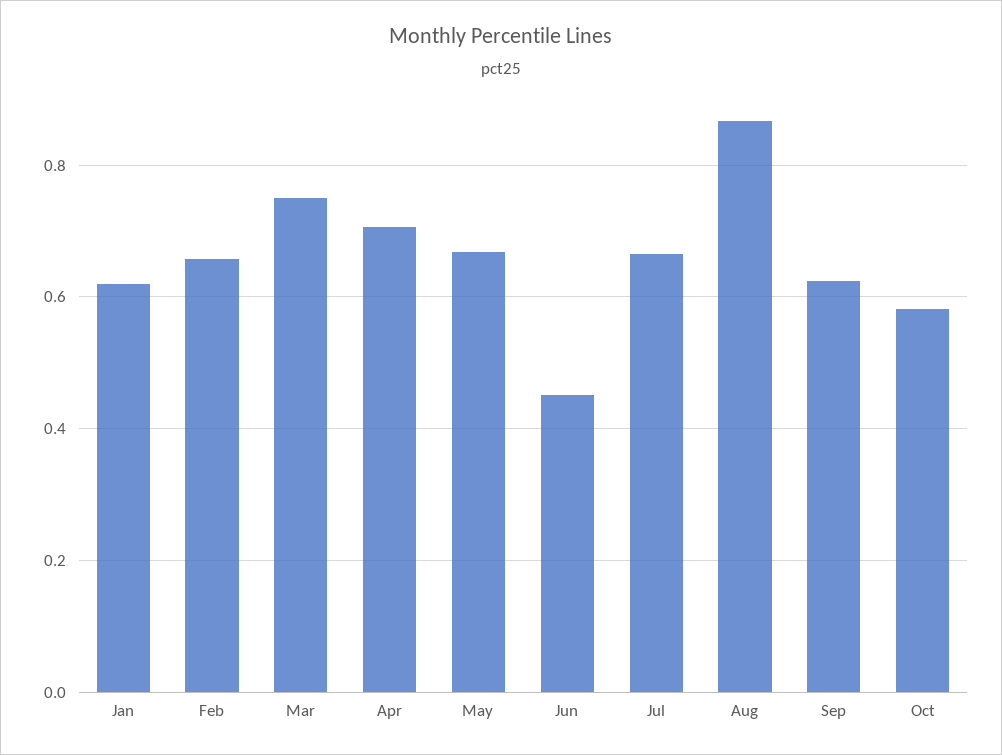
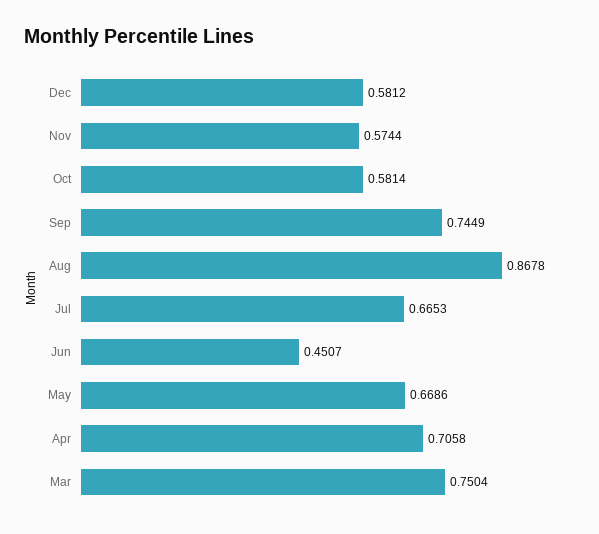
Jan: 0.62 -> none
Feb: 0.66 -> none
Sep: 0.62 -> 0.7449
Dec: none -> 0.5812
Nov: none -> 0.5744

